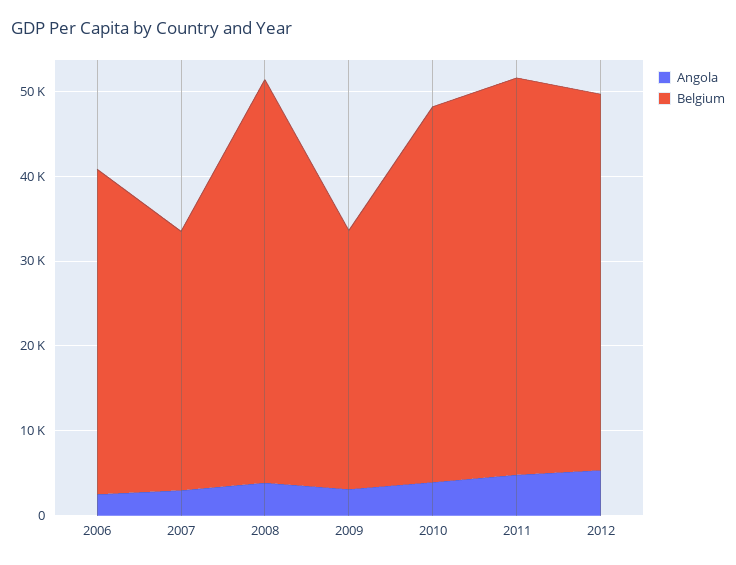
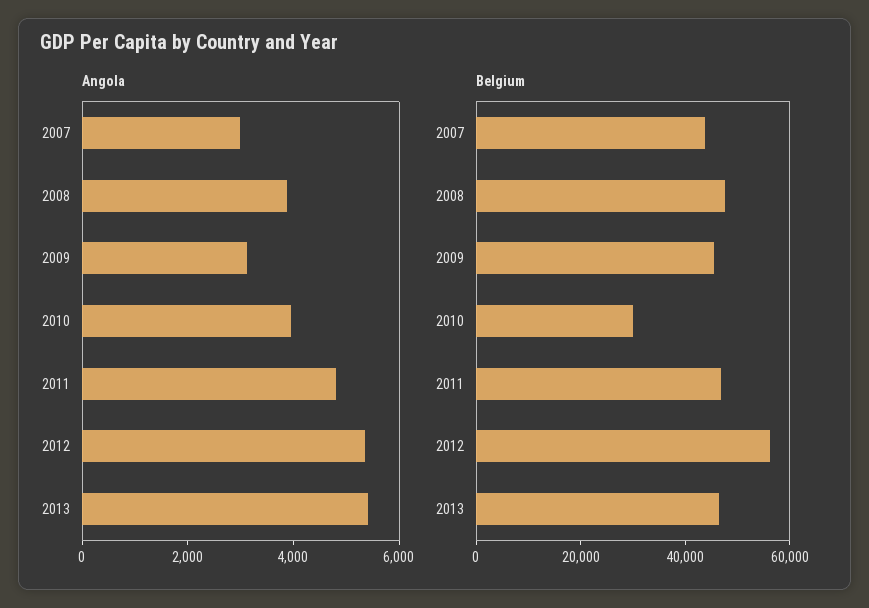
Angola, 2006: 2000 -> none
Belgium, 2006: 38000 -> none
Belgium, 2007: 30000 -> 45000
Belgium, 2009: 30000 -> 45000
Belgium, 2010: 44000 -> 30000
Belgium, 2012: 44000 -> 55000
Angola, 2013: none -> 5500
Belgium, 2013: none -> 45000

